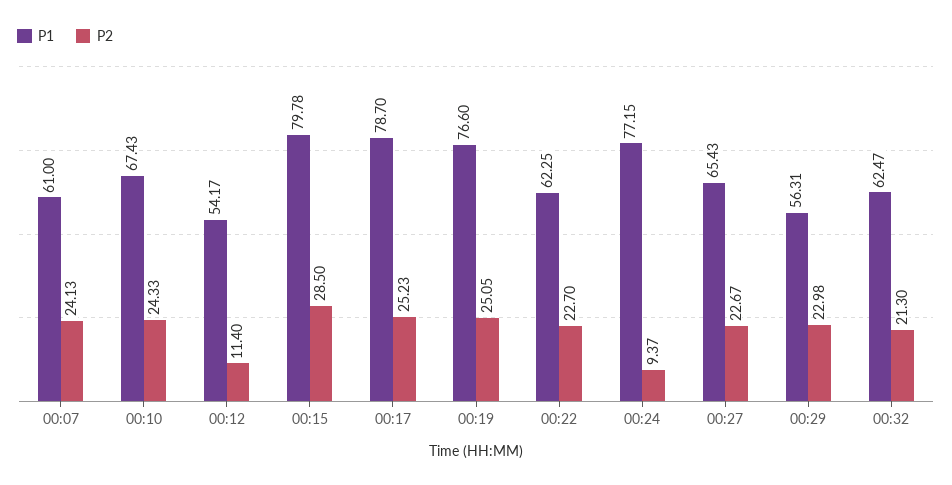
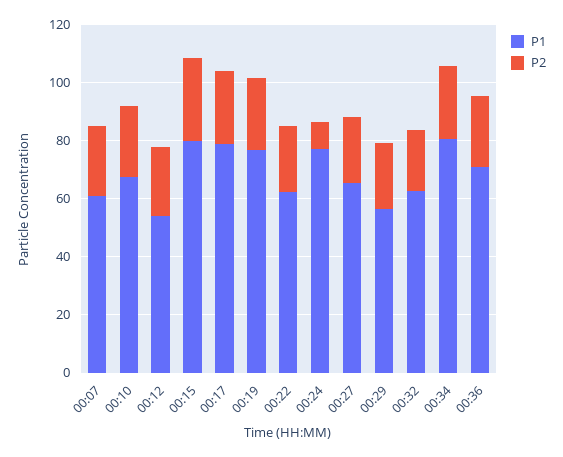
P2, 00:12: 11.4 -> 25
P1, 00:34: none -> 80
P2, 00:34: none -> 25
P1, 00:36: none -> 70
P2, 00:36: none -> 25

